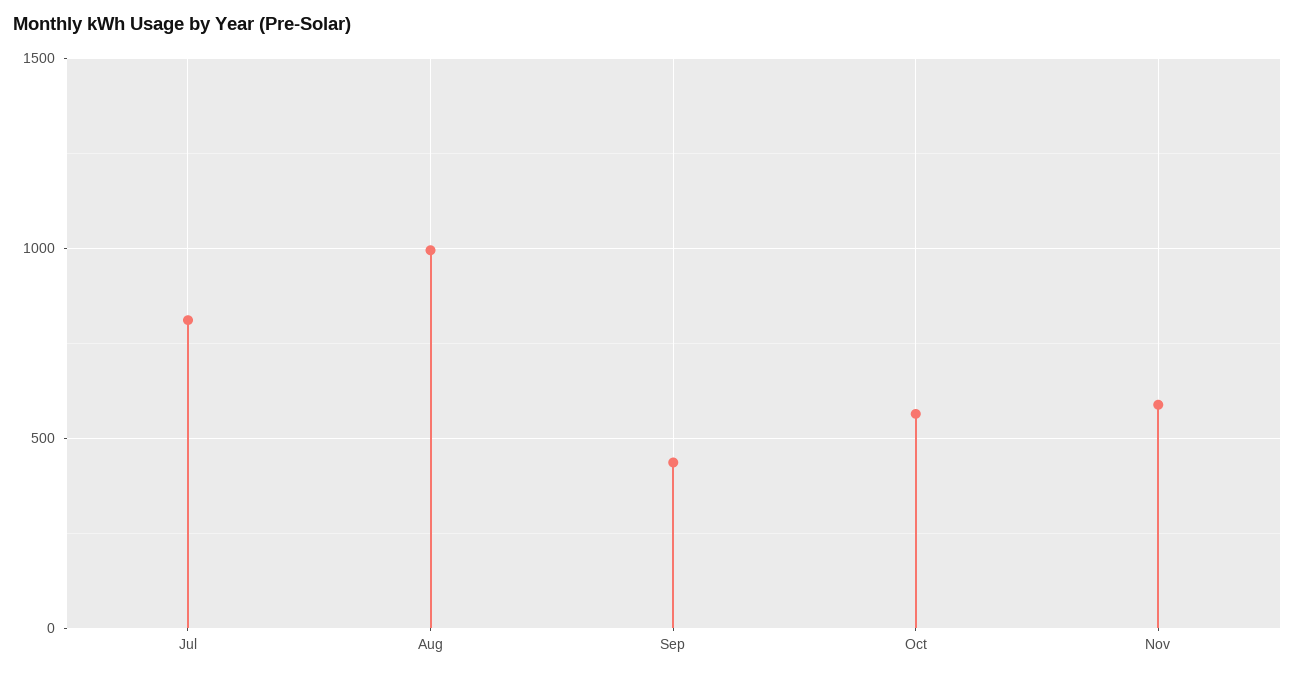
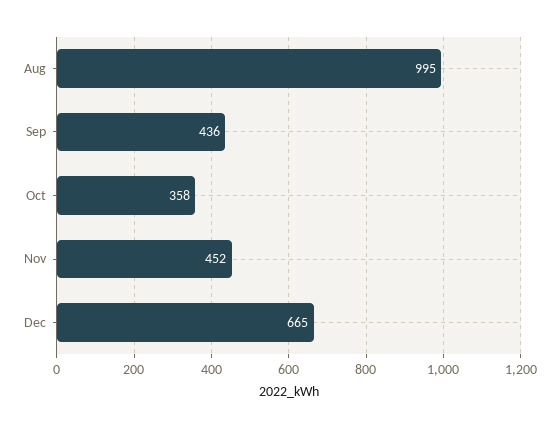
Jul: 800 -> none
Oct: 550 -> 358
Nov: 600 -> 452
Dec: none -> 665

